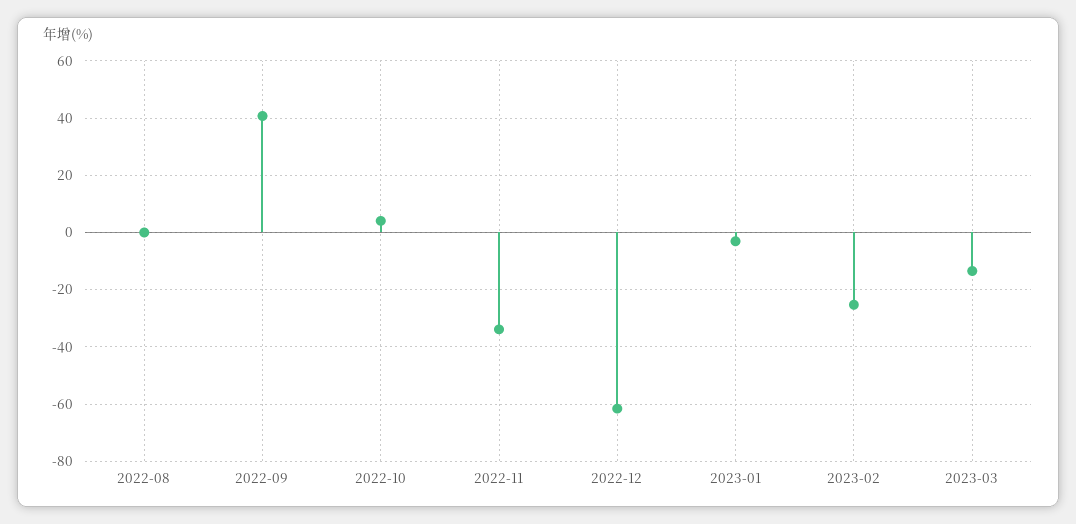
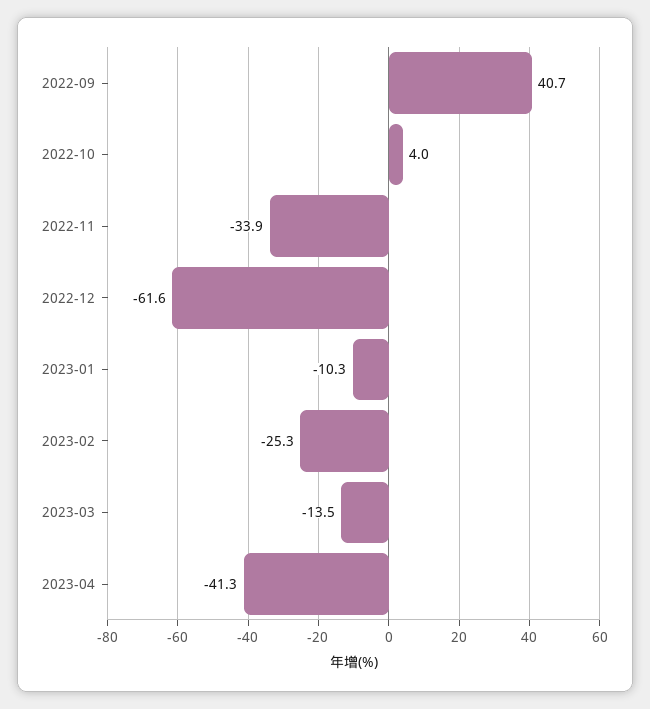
2022-08: 0 -> none
2023-01: -2.5 -> -10.3
2023-04: none -> -41.3

